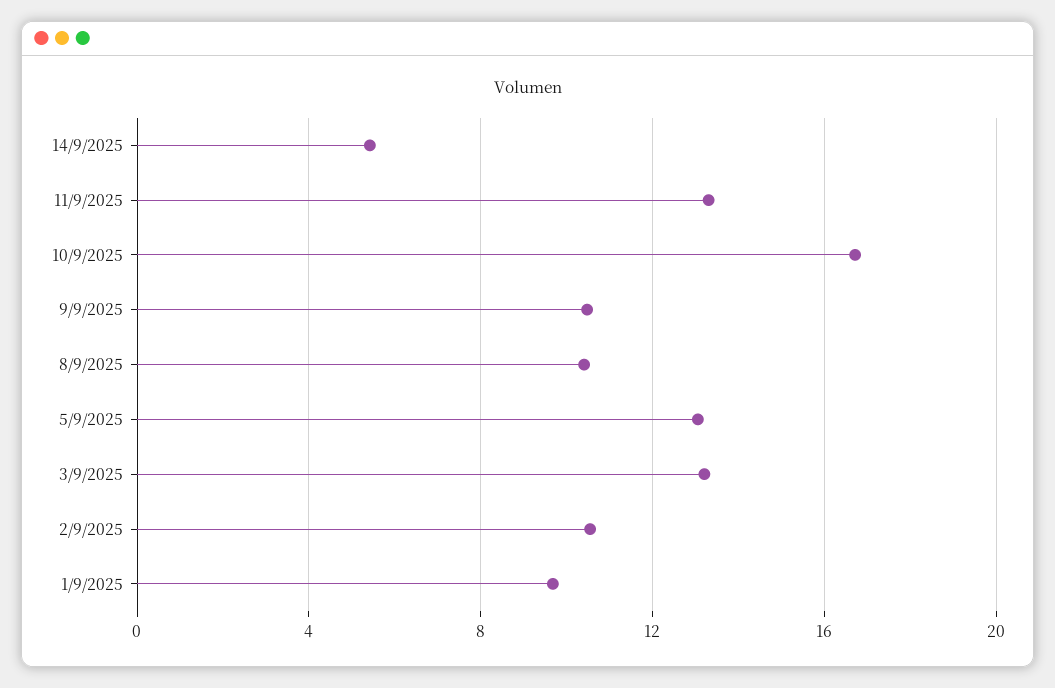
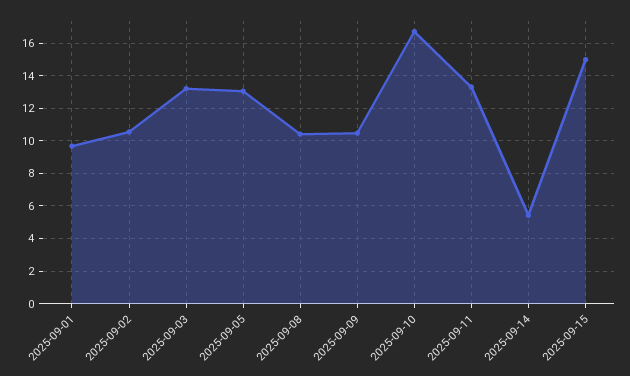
2025-09-15: none -> 15

